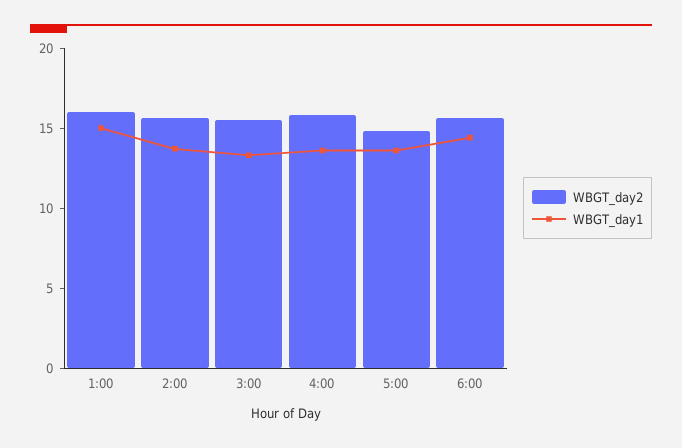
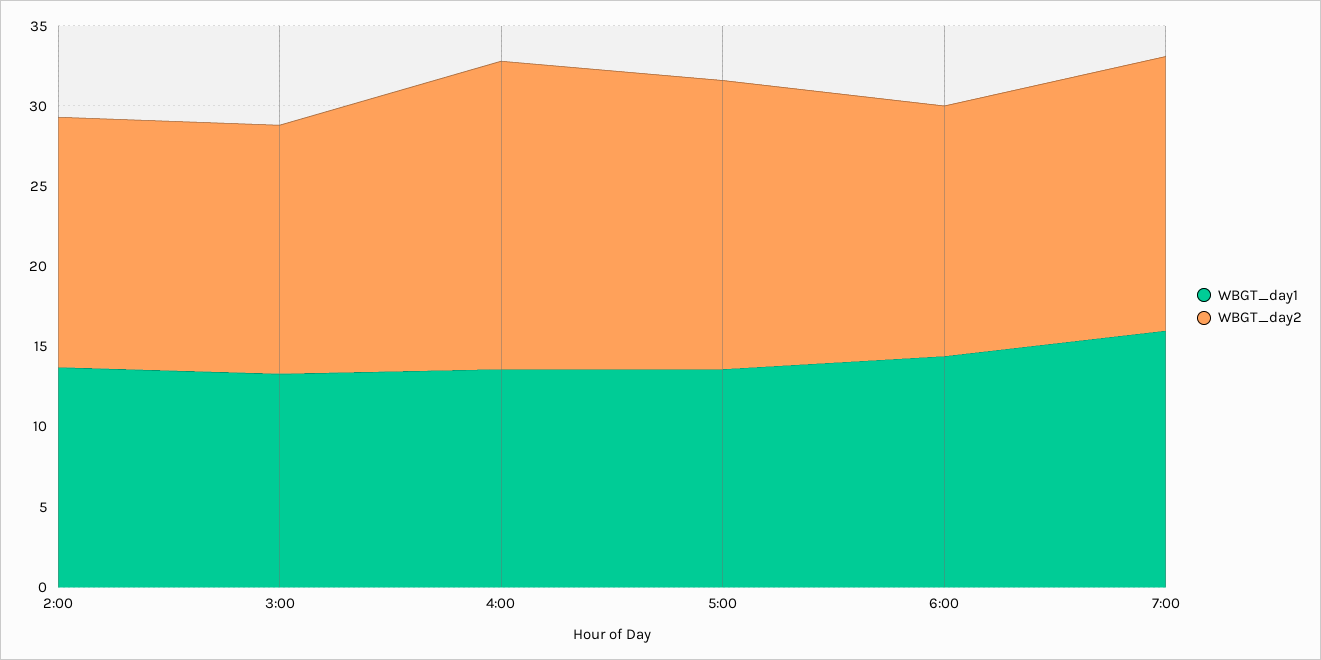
WBGT_day2, 1:00: 16 -> none
WBGT_day1, 1:00: 15 -> none
WBGT_day2, 4:00: 16 -> 19
WBGT_day2, 5:00: 15 -> 18
WBGT_day1, 7:00: none -> 16
WBGT_day2, 7:00: none -> 17

